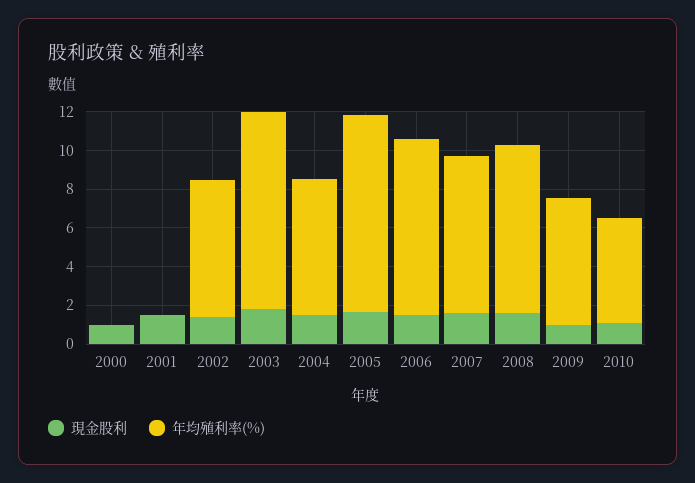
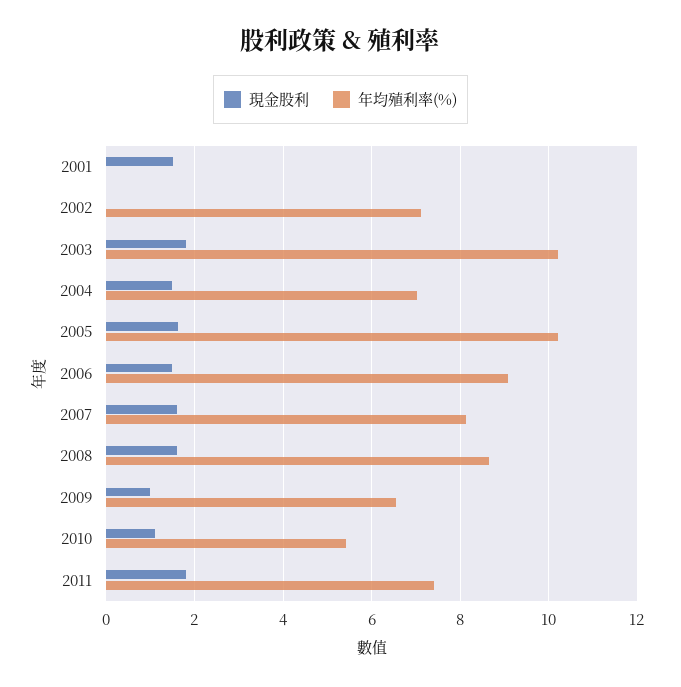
現金股利, 2000: 1 -> none
年均殖利率(%), 2000: 0 -> none
現金股利, 2002: 1.5 -> 0
現金股利, 2011: none -> 1.8
年均殖利率(%), 2011: none -> 7.4

